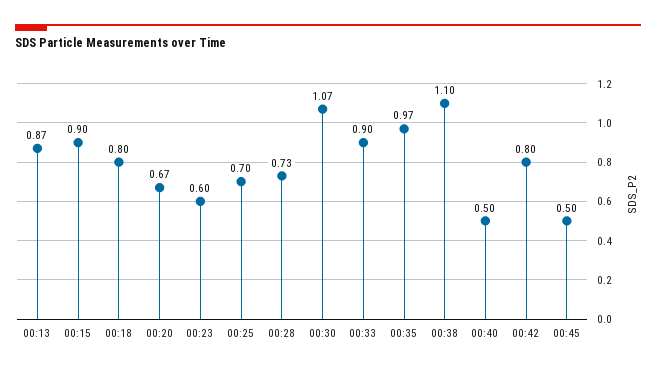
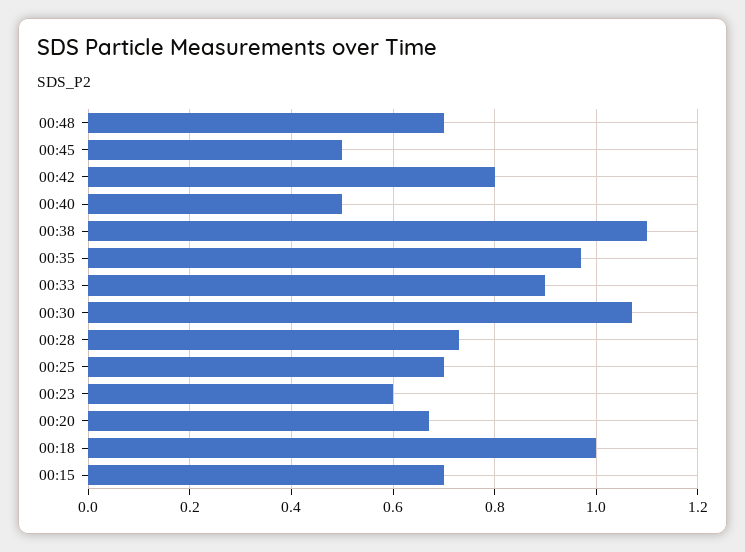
00:13: 0.87 -> none
00:15: 0.9 -> 0.7
00:18: 0.8 -> 1
00:48: none -> 0.7

